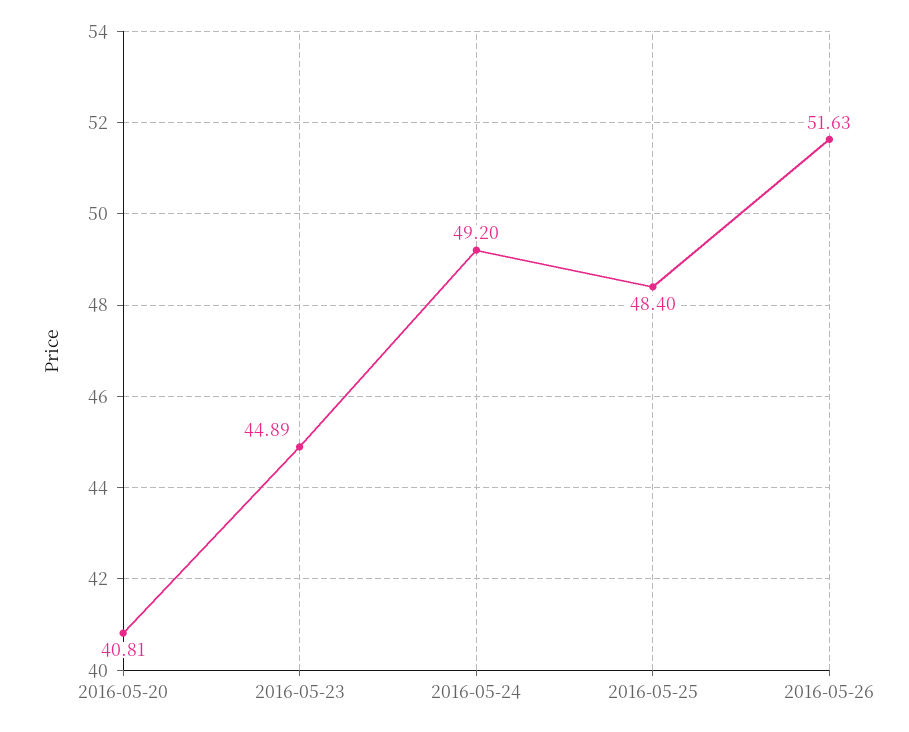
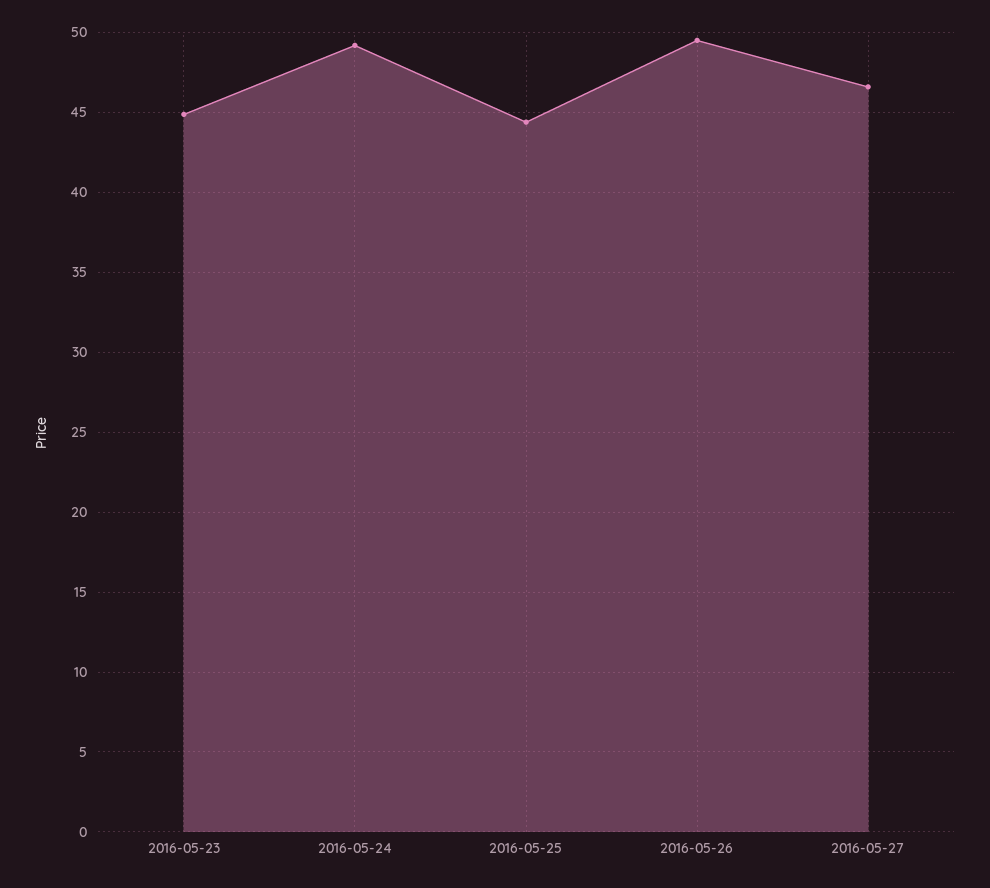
2016-05-20: 40.81 -> none
2016-05-25: 48.4 -> 44.5
2016-05-26: 51.63 -> 49.5
2016-05-27: none -> 46.5

